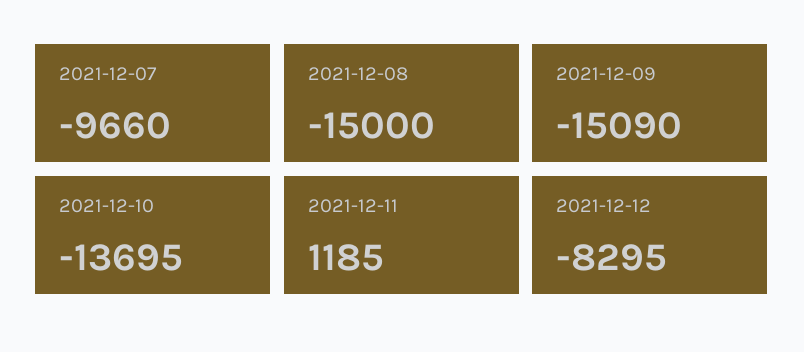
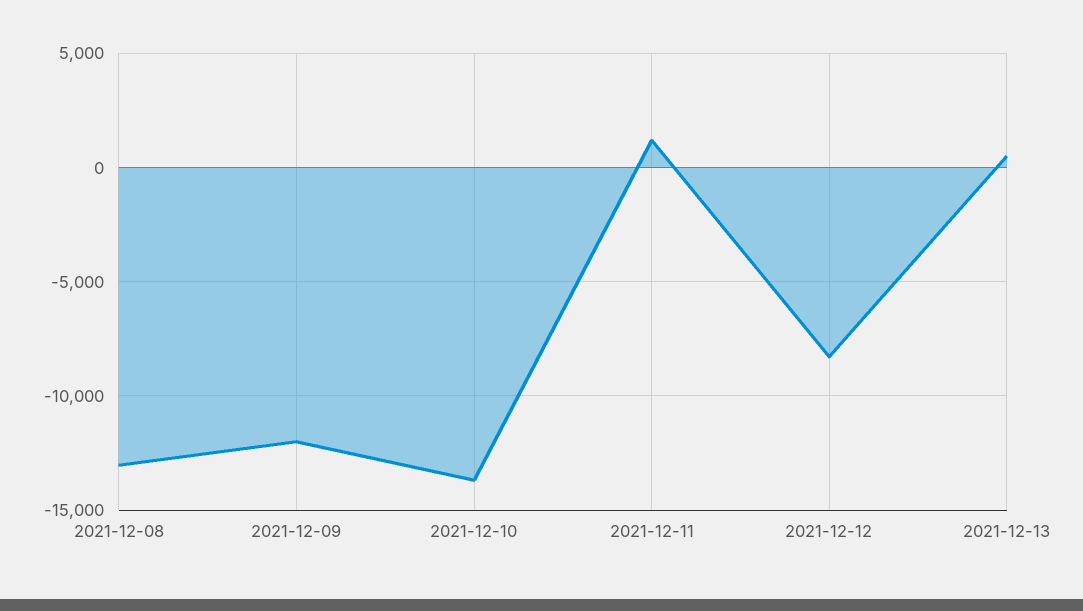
2021-12-07: -9660 -> none
2021-12-08: -15000 -> -13000
2021-12-09: -15090 -> -12000
2021-12-13: none -> 500

